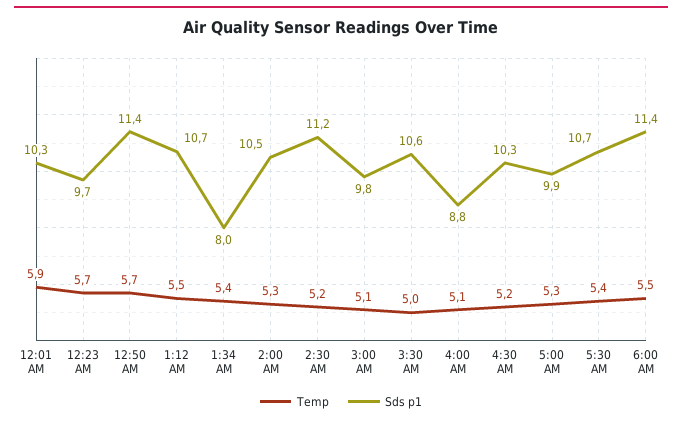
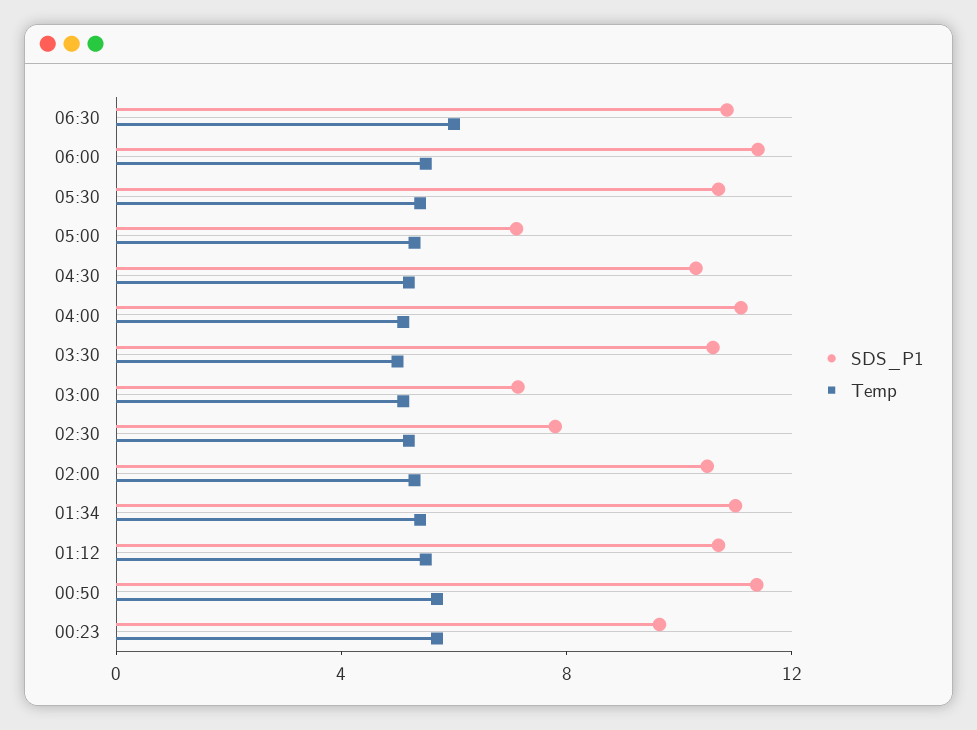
Temp, 12:01 AM: 5.9 -> none
Sds p1, 12:01 AM: 10.3 -> none
Sds p1, 1:34 AM: 8 -> 11
Sds p1, 2:30 AM: 11.2 -> 8
Sds p1, 3:00 AM: 9.8 -> 7
Sds p1, 4:00 AM: 8.8 -> 11
Sds p1, 5:00 AM: 9.9 -> 7
Sds p1, 06:30: none -> 11
Temp, 06:30: none -> 6

